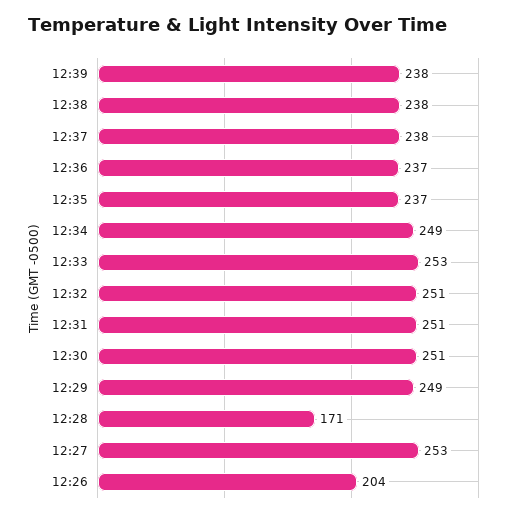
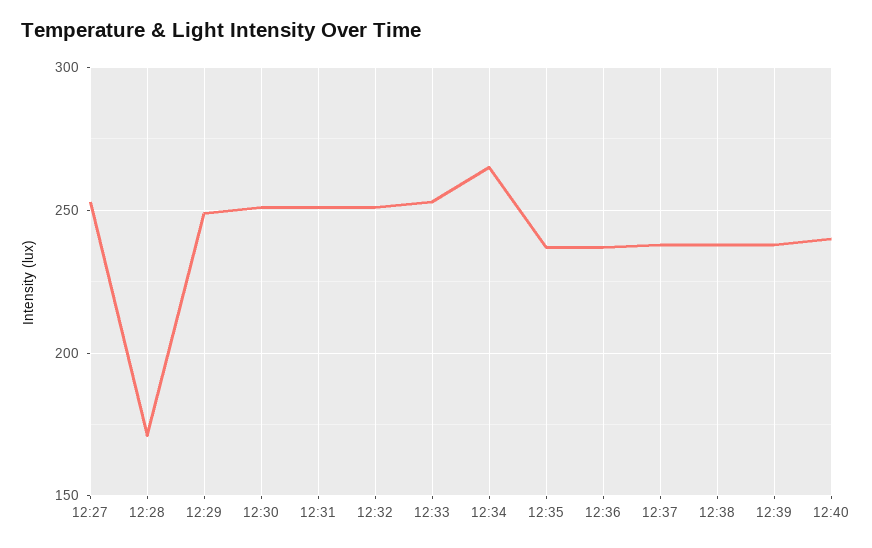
12:34: 249 -> 265
12:26: 204 -> none
12:40: none -> 240

